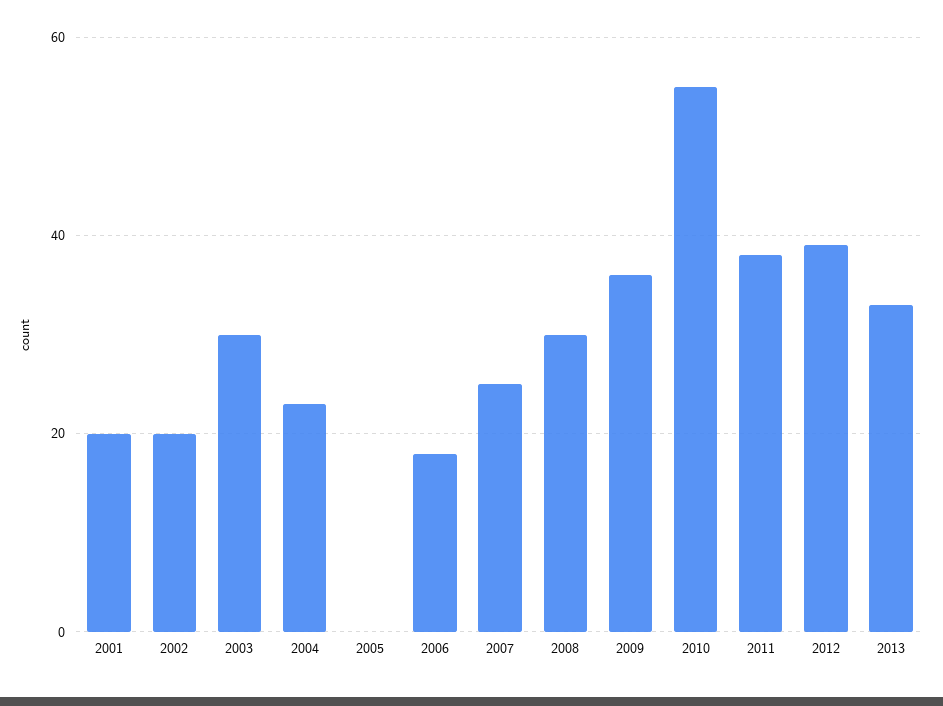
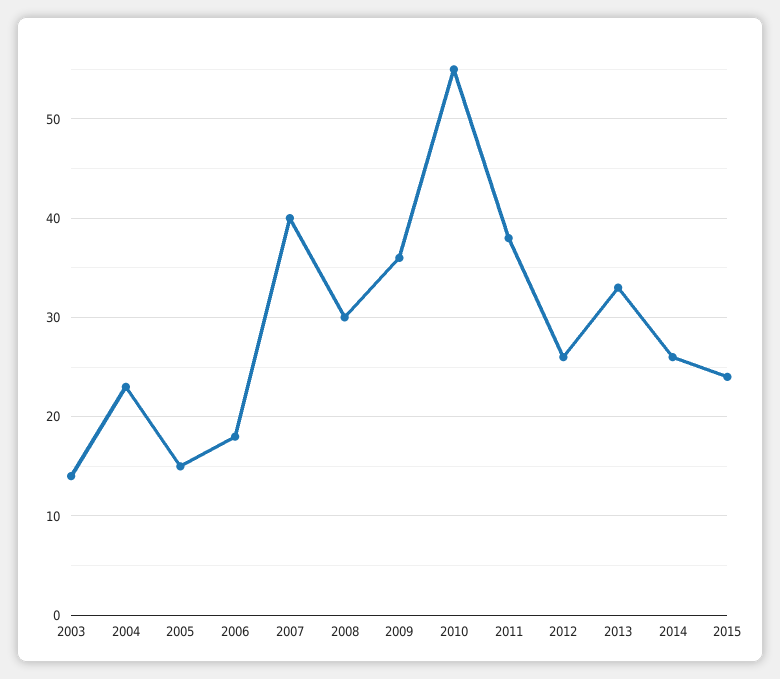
2001: 20 -> none
2002: 20 -> none
2003: 30 -> 14
2005: 0 -> 15
2007: 25 -> 40
2012: 40 -> 26
2014: none -> 26
2015: none -> 24

